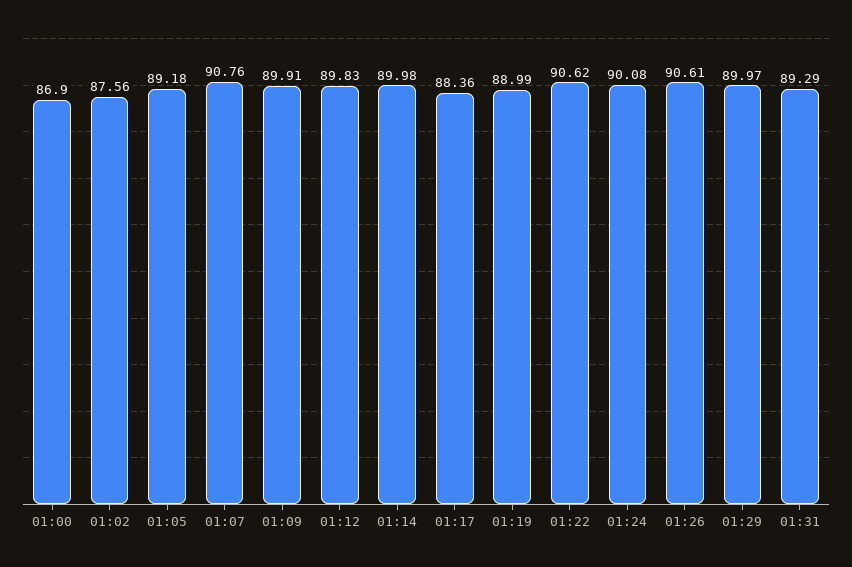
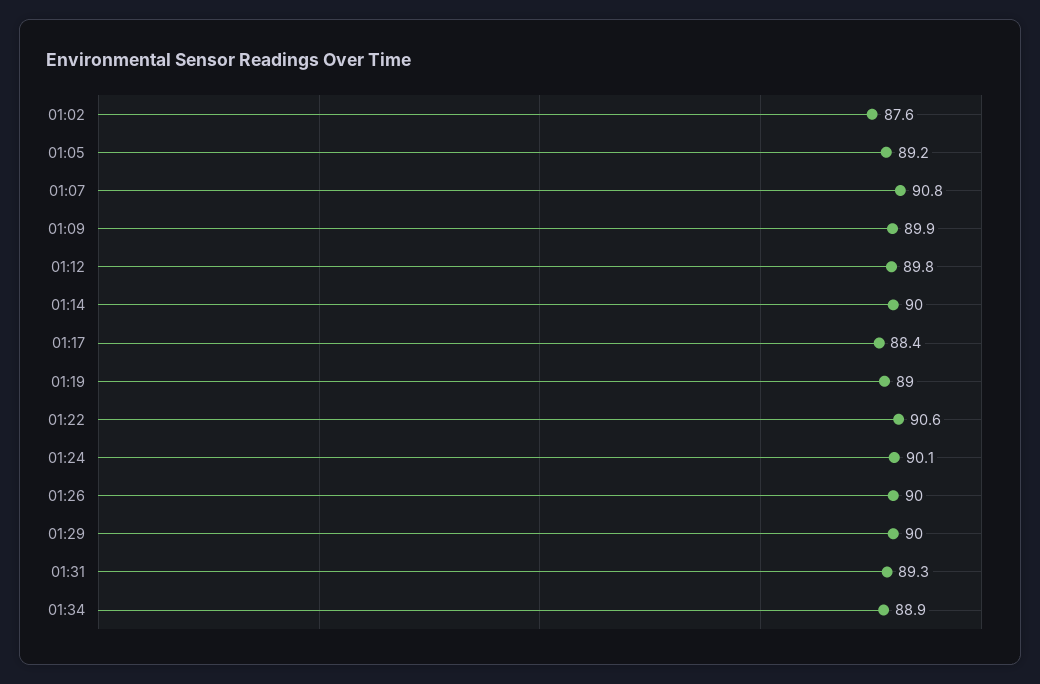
01:00: 86.9 -> none
01:26: 90.61 -> 90
01:34: none -> 88.9

